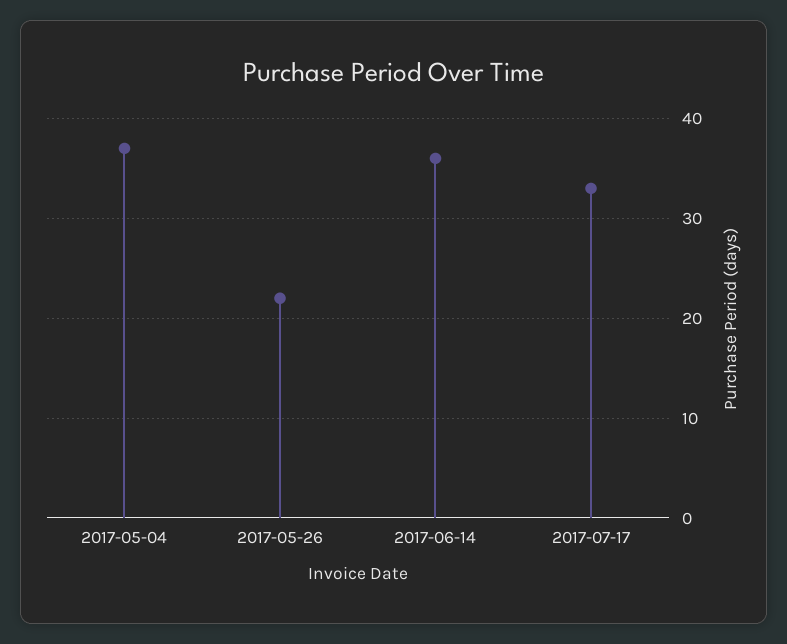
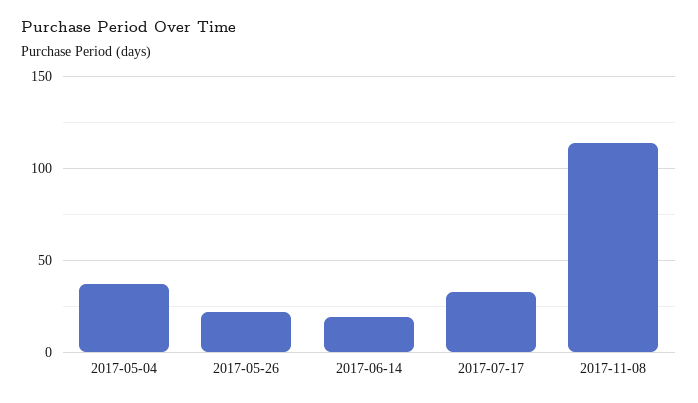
2017-06-14: 36 -> 20
2017-11-08: none -> 115

